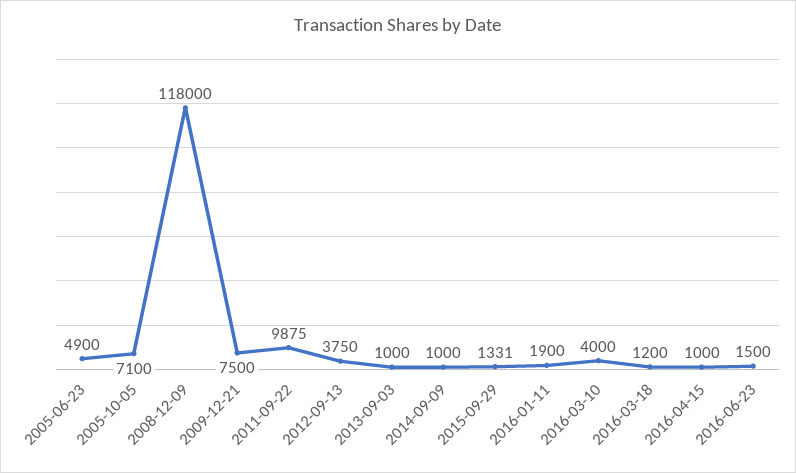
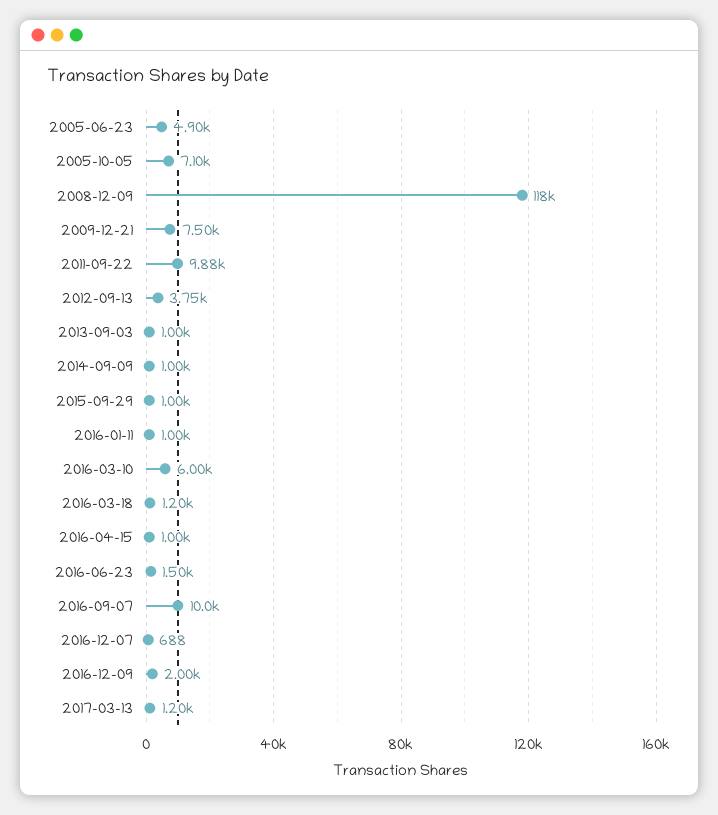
2015-09-29: 1331 -> 1000
2016-01-11: 1900 -> 1000
2016-03-10: 4000 -> 6000
2016-09-07: none -> 10000
2016-12-07: none -> 688
2016-12-09: none -> 2000
2017-03-13: none -> 1200

